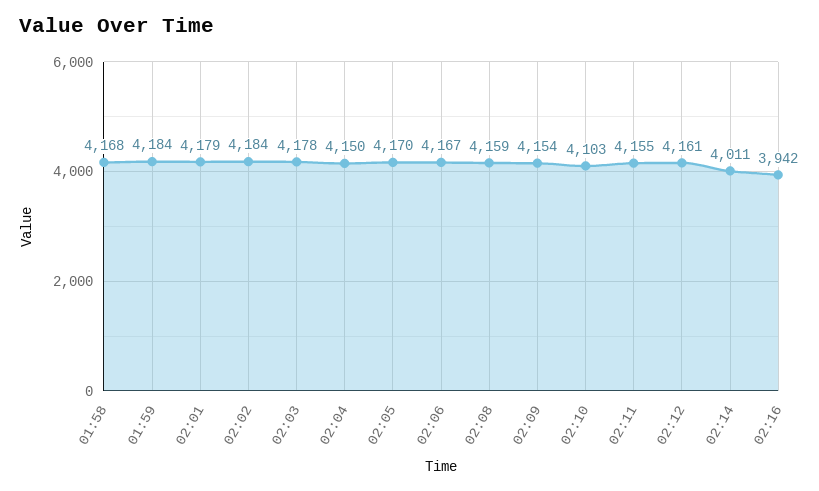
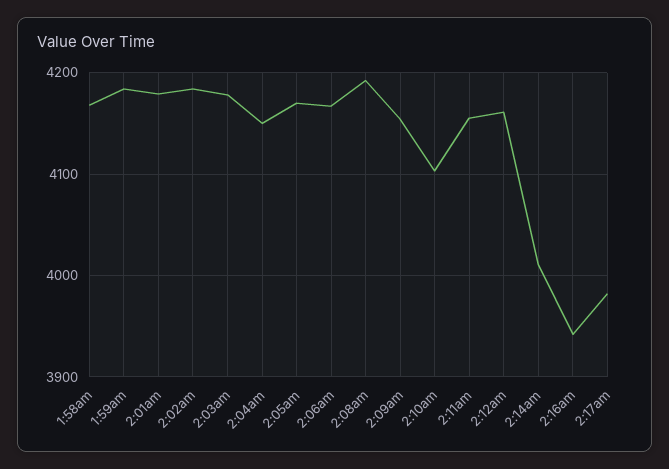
02:08: 4159 -> 4190
2:17am: none -> 3980

